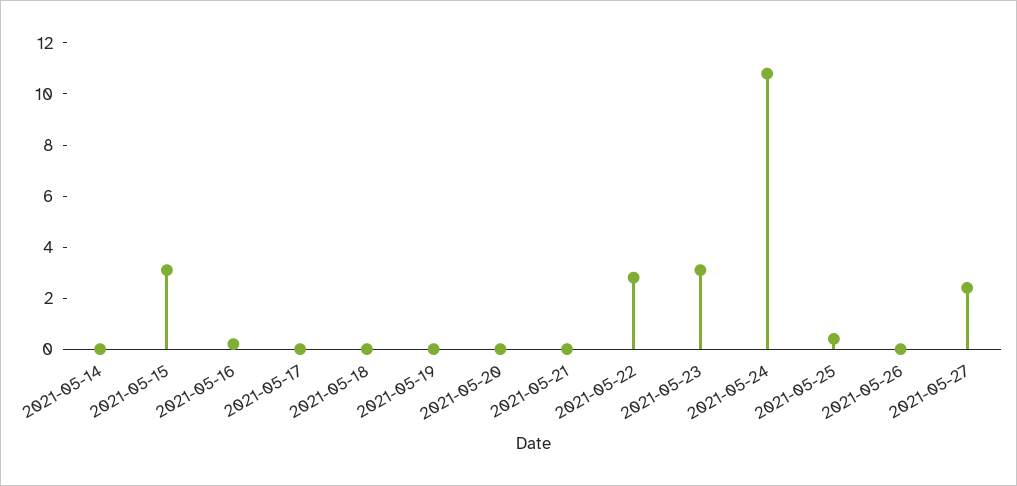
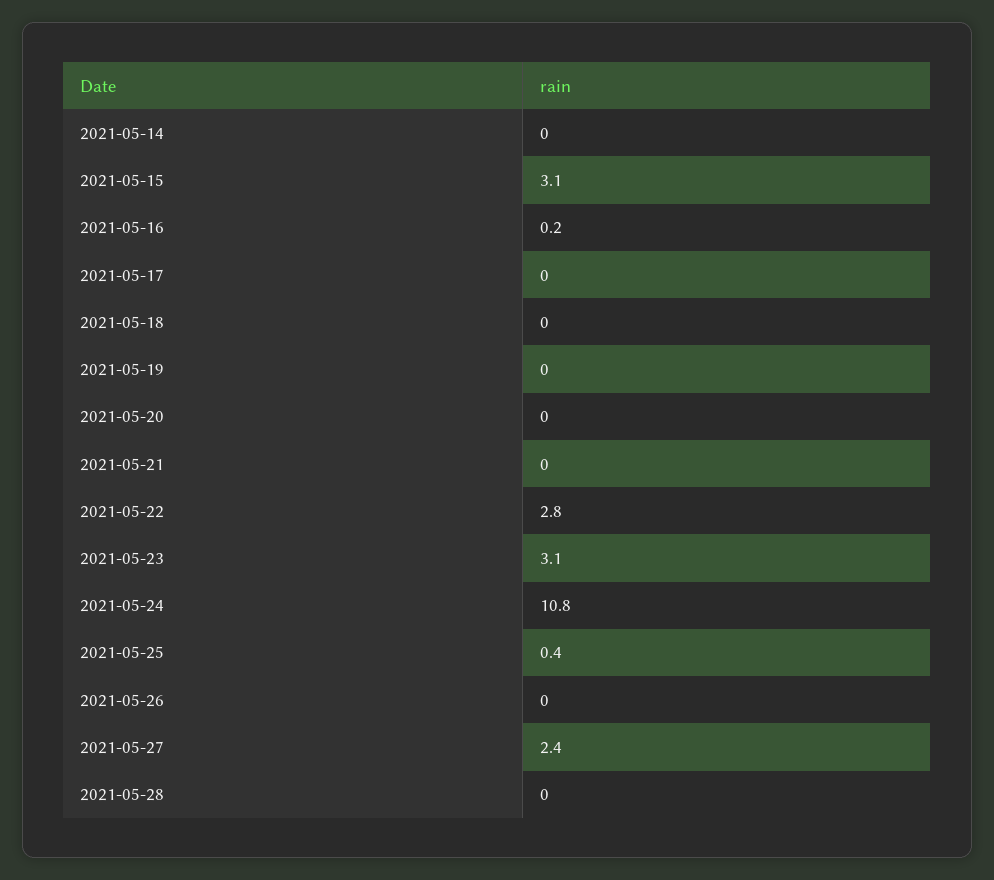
2021-05-28: none -> 0

